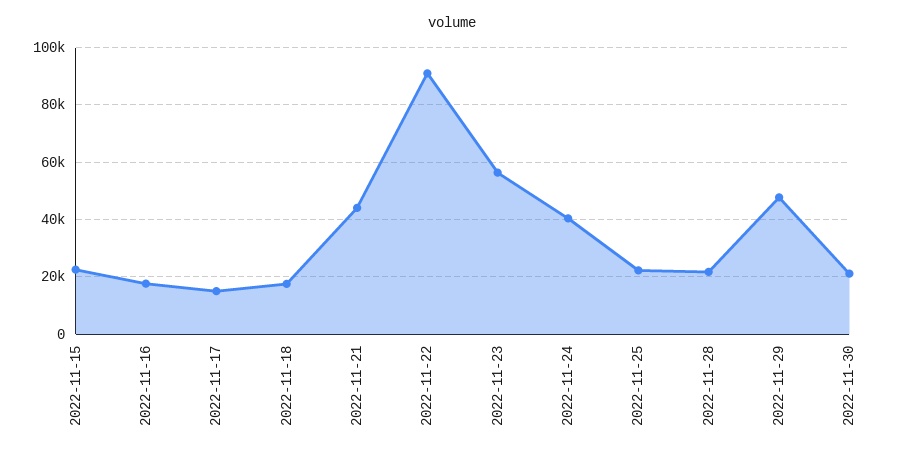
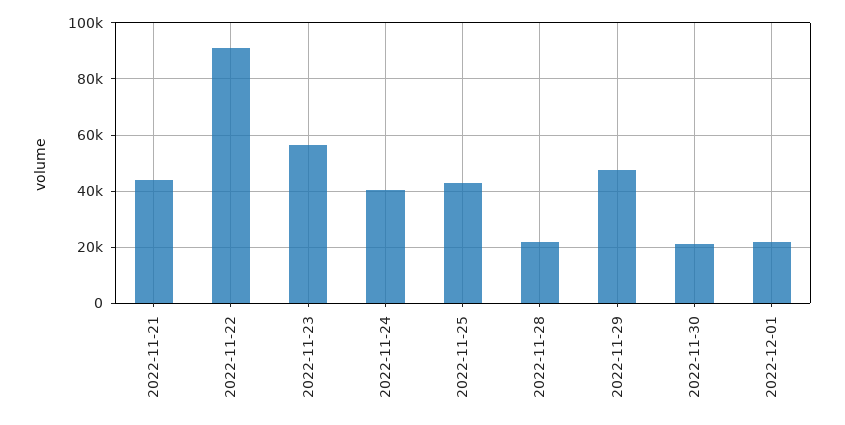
2022-11-15: 22500 -> none
2022-11-16: 17500 -> none
2022-11-17: 15000 -> none
2022-11-18: 17500 -> none
2022-11-25: 22500 -> 42500
2022-12-01: none -> 22500

